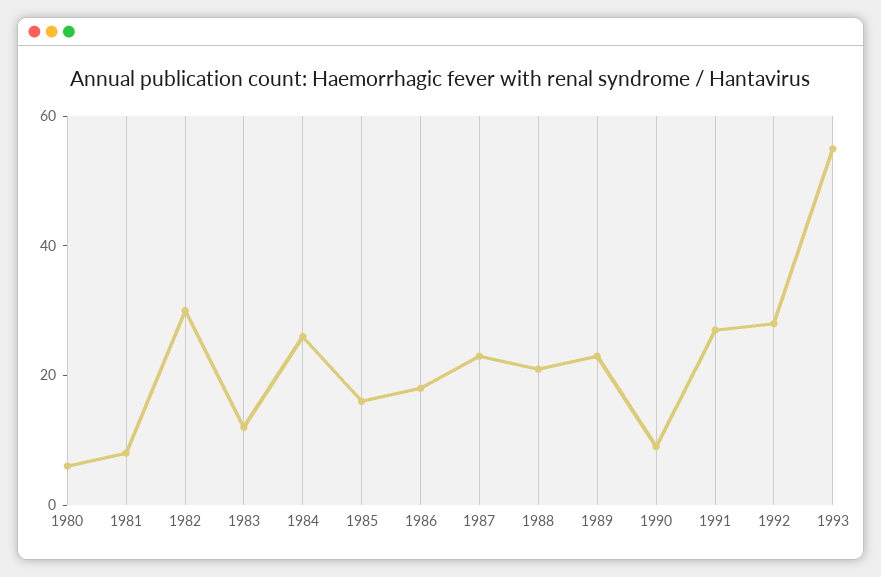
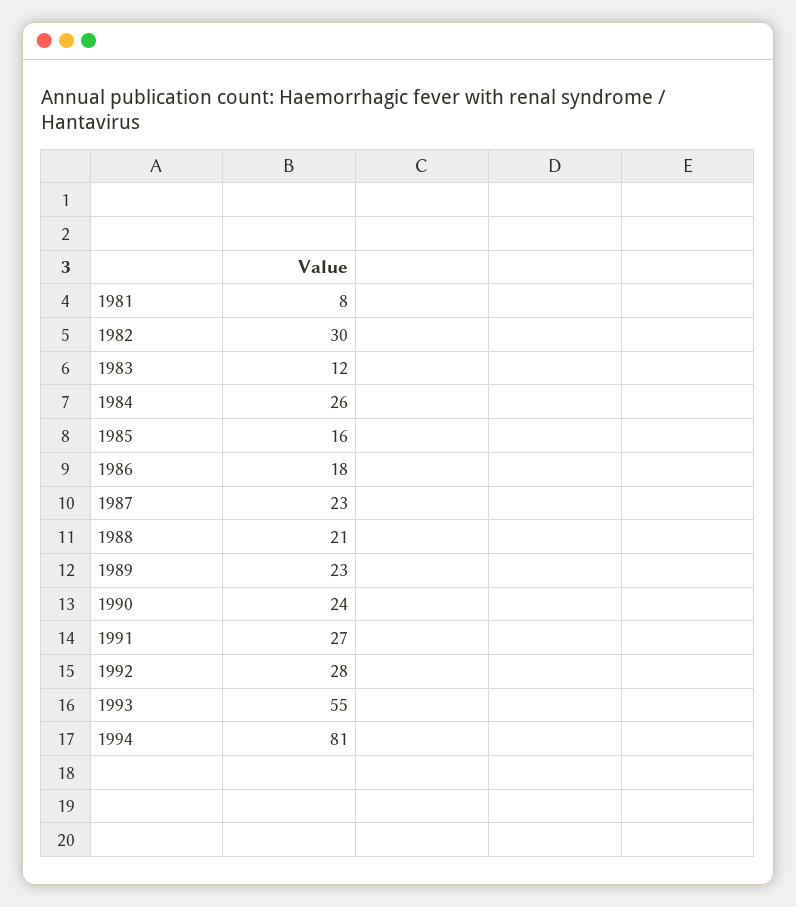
1980: 5 -> none
1990: 10 -> 24
1994: none -> 81

